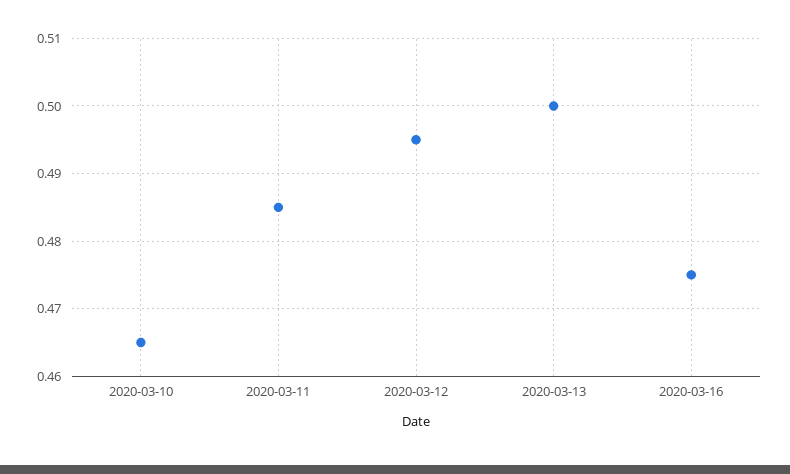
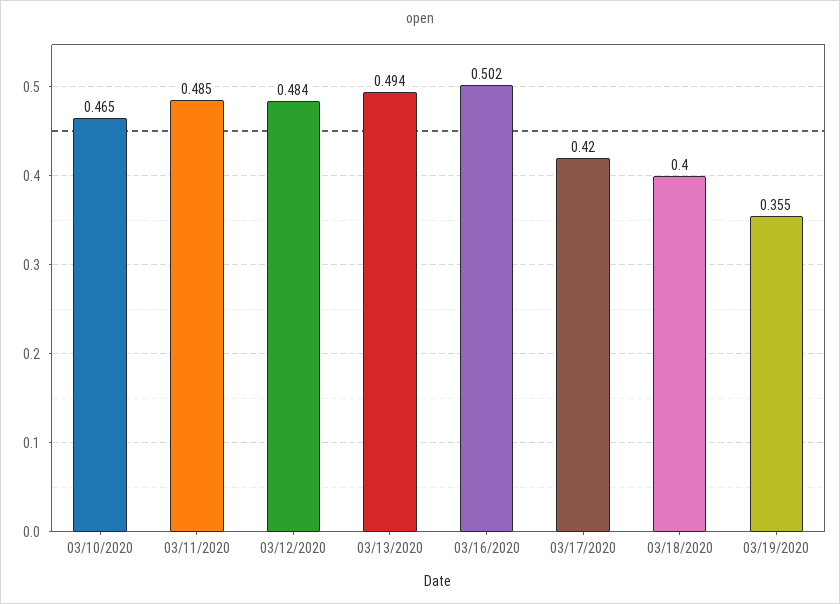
2020-03-12: 0.495 -> 0.484
2020-03-13: 0.5 -> 0.494
2020-03-16: 0.475 -> 0.502
03/17/2020: none -> 0.42
03/18/2020: none -> 0.4
03/19/2020: none -> 0.355

